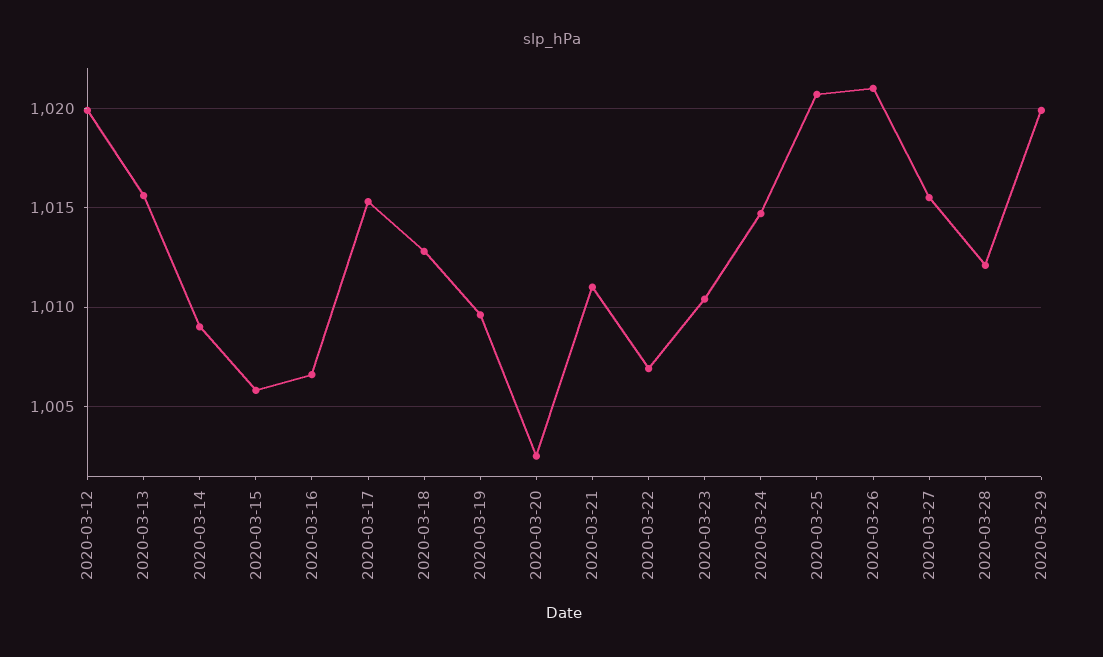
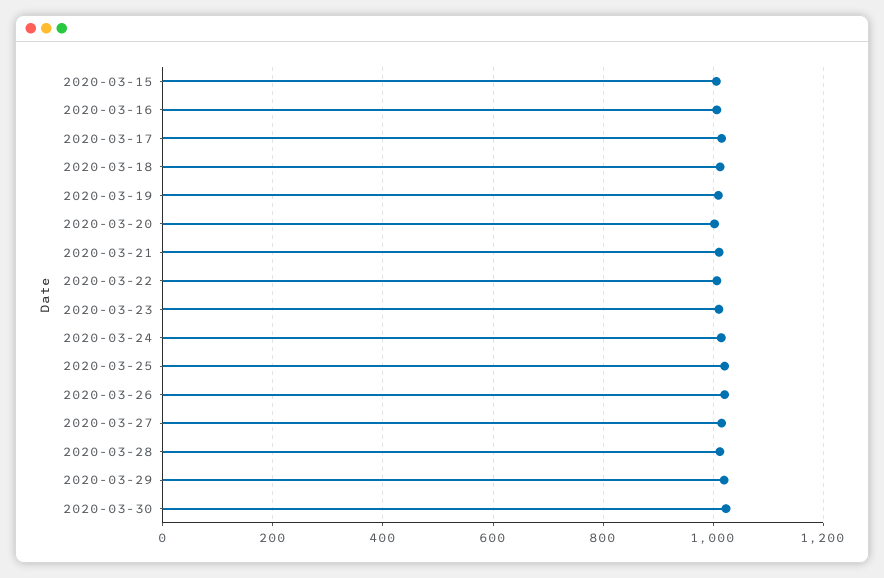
2020-03-12: 1020 -> none
2020-03-13: 1015.5 -> none
2020-03-14: 1009 -> none
2020-03-30: none -> 1020

